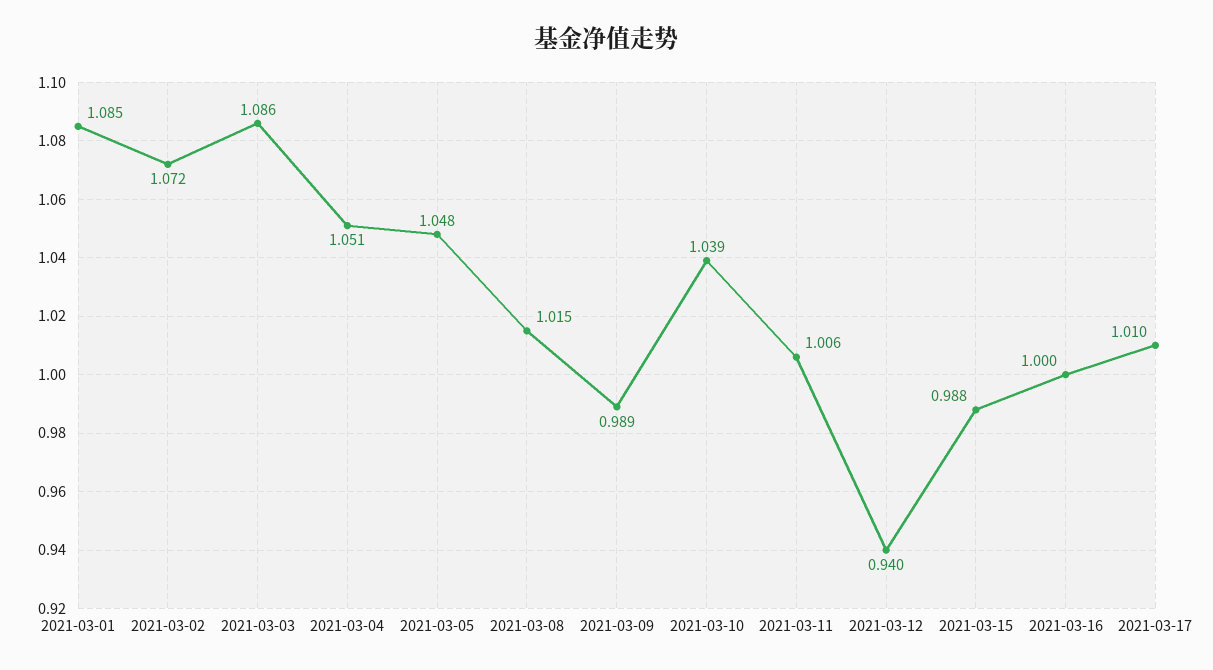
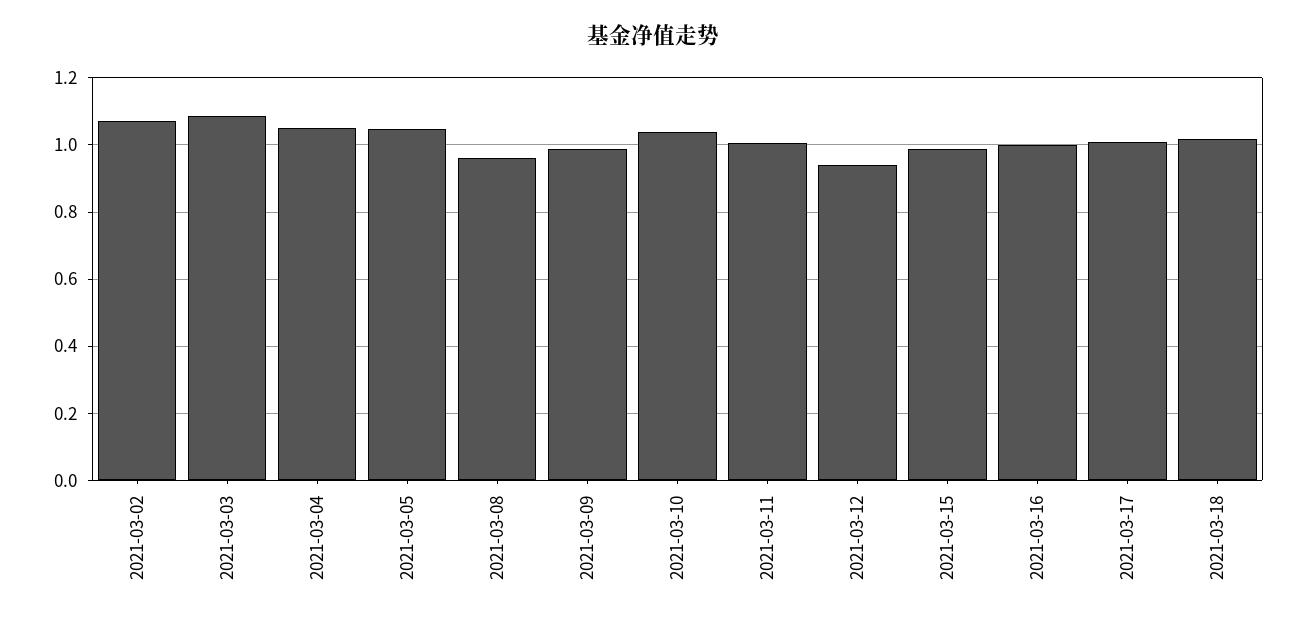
2021-03-01: 1.085 -> none
2021-03-08: 1.015 -> 0.96
2021-03-18: none -> 1.02

